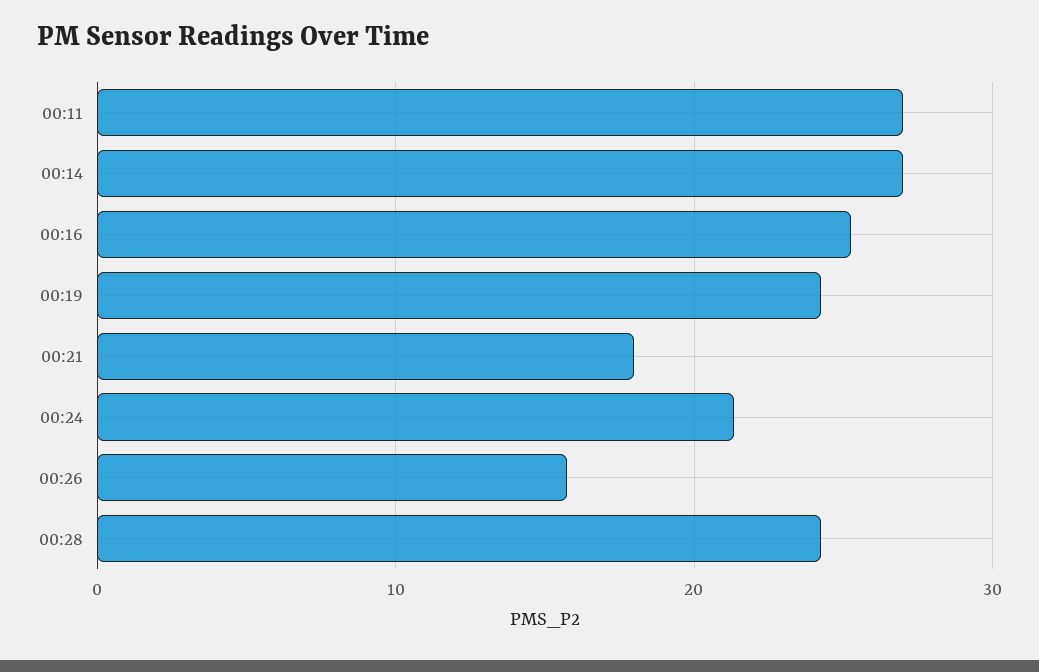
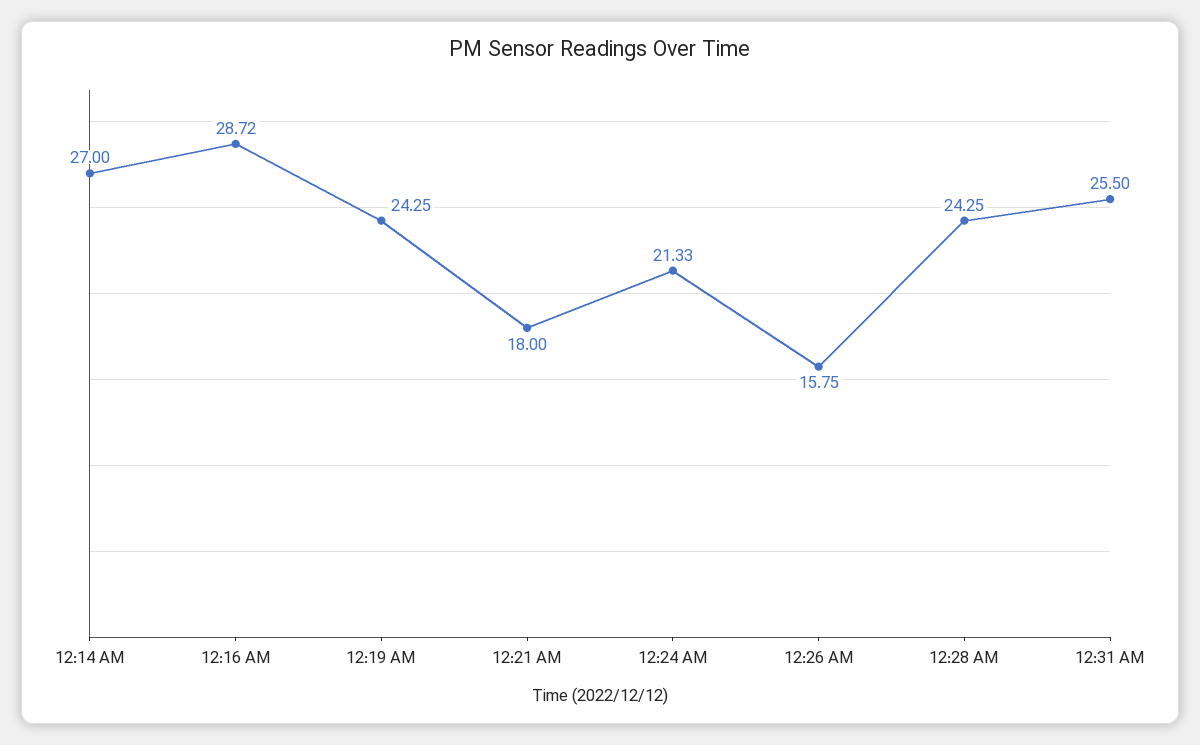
00:11: 27 -> none
00:16: 25 -> 28.72
12:31 AM: none -> 25.5

